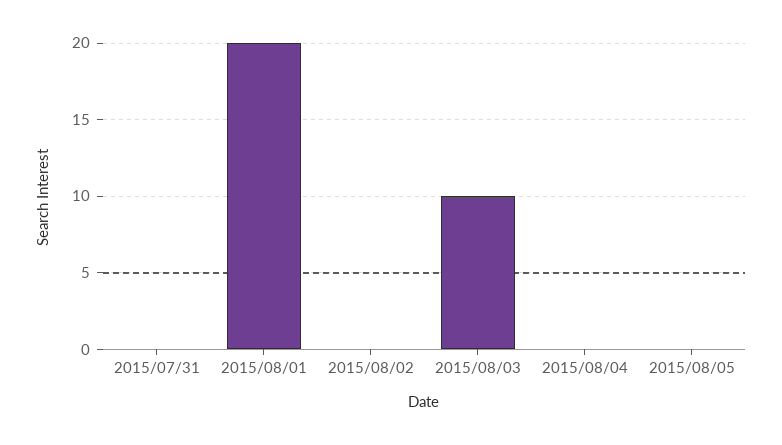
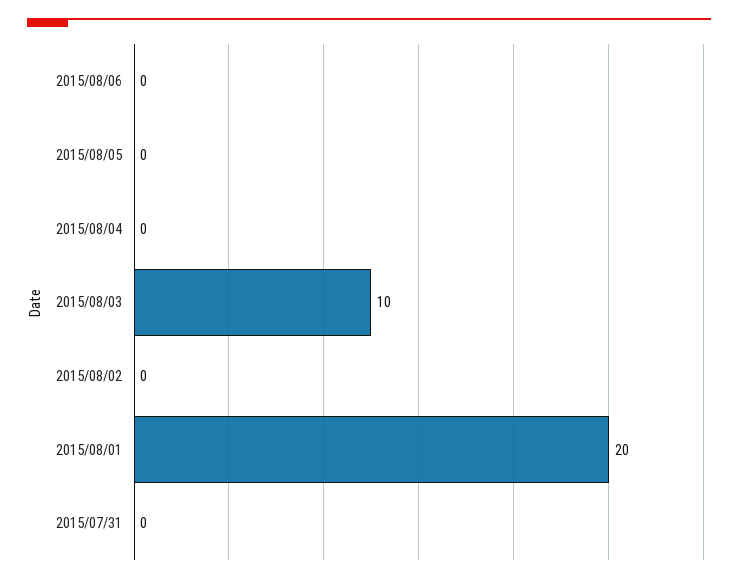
2015/08/06: none -> 0

